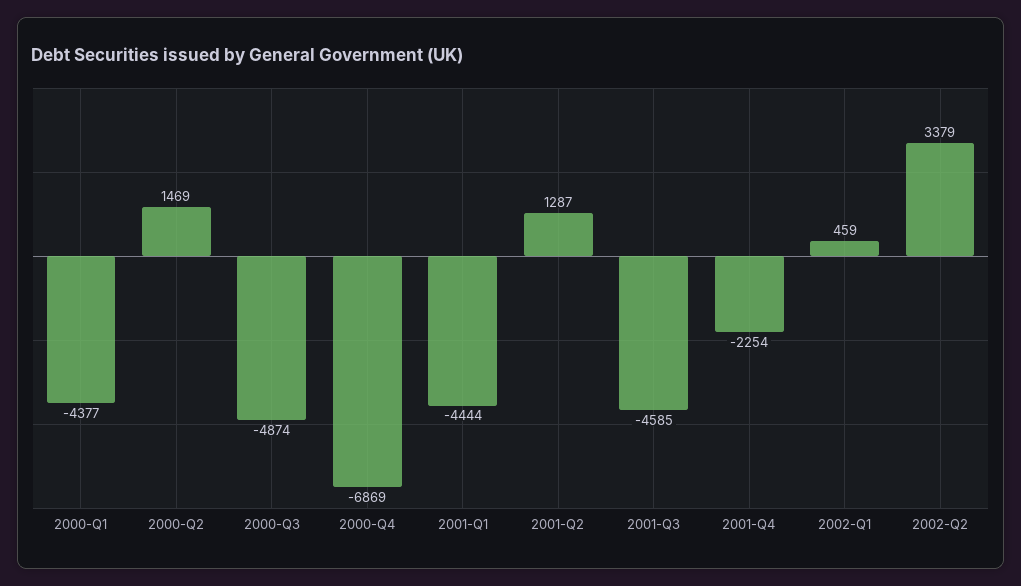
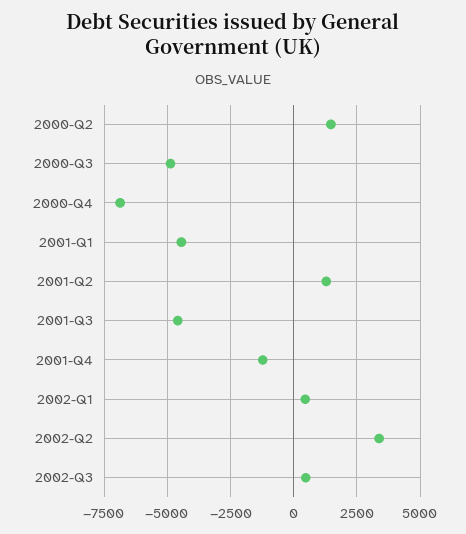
2000-Q1: -4377 -> none
2001-Q4: -2254 -> -1250
2002-Q3: none -> 500

